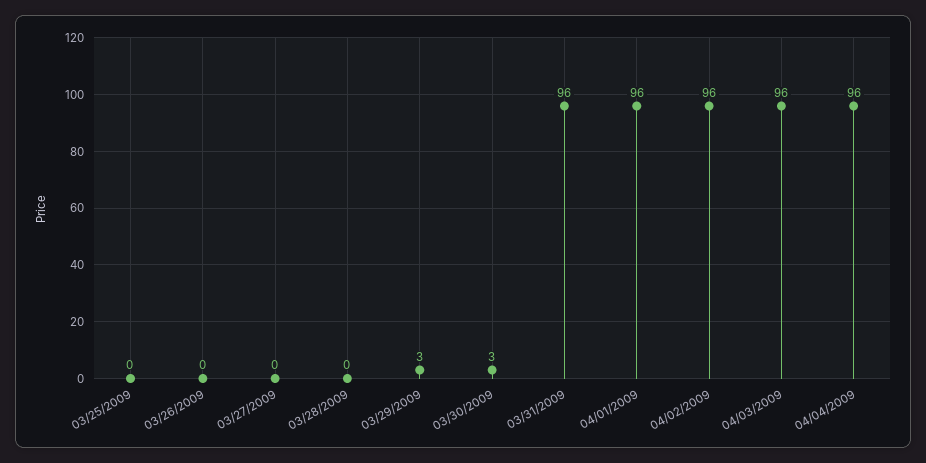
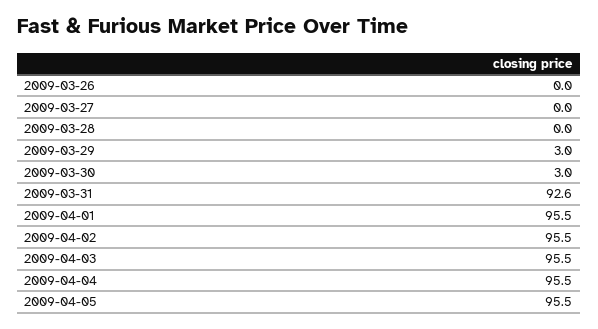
03/25/2009: 0 -> none
03/31/2009: 96 -> 92.6
2009-04-05: none -> 95.5

